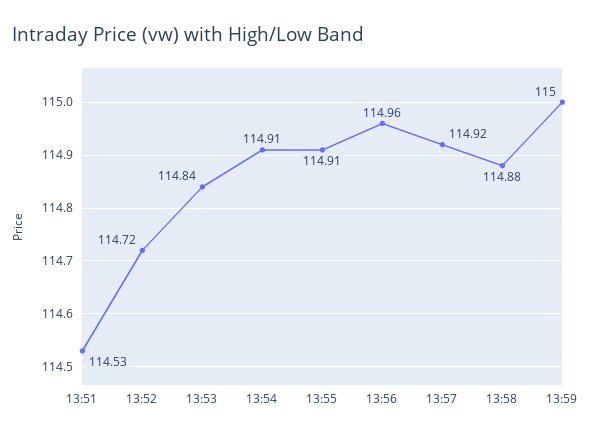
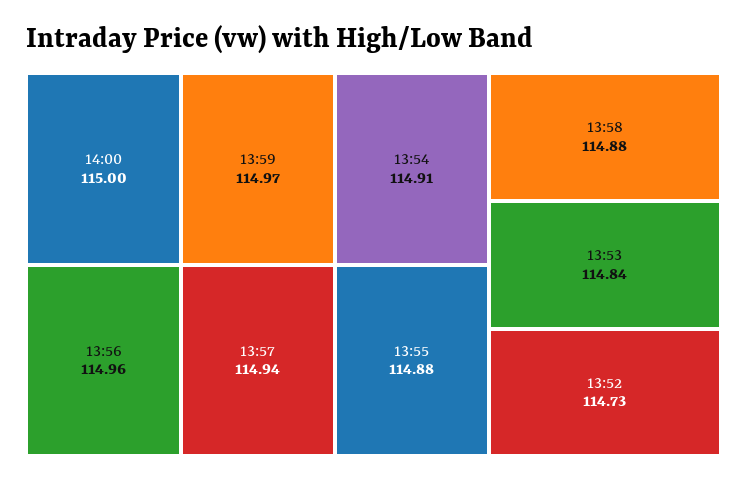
13:51: 114.53 -> none
13:52: 114.72 -> 114.73
13:55: 114.91 -> 114.88
13:57: 114.92 -> 114.94
13:59: 115 -> 114.97
14:00: none -> 115

